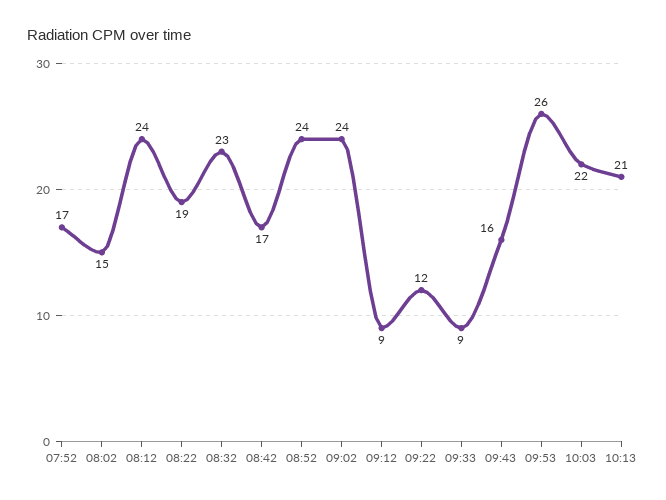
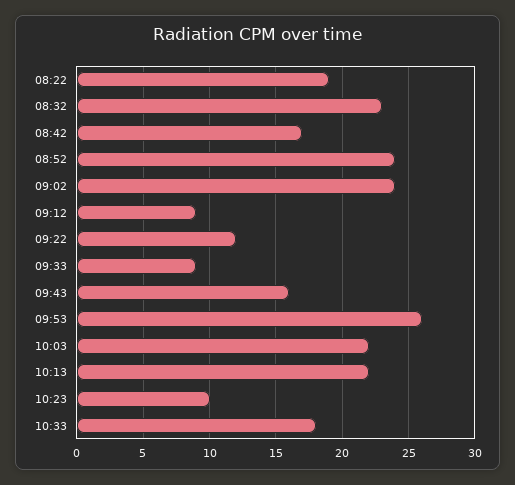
07:52: 17 -> none
08:02: 15 -> none
08:12: 24 -> none
10:13: 21 -> 22
10:23: none -> 10
10:33: none -> 18

